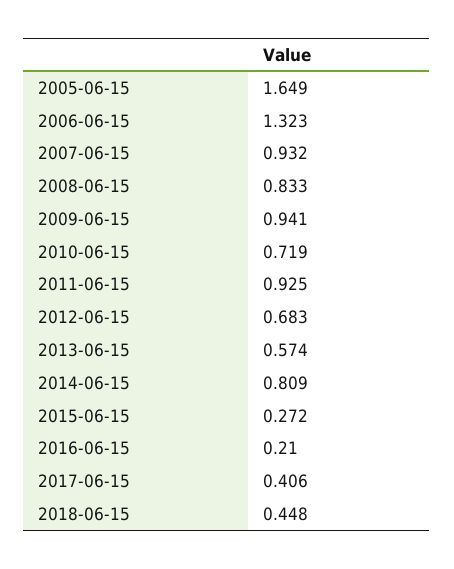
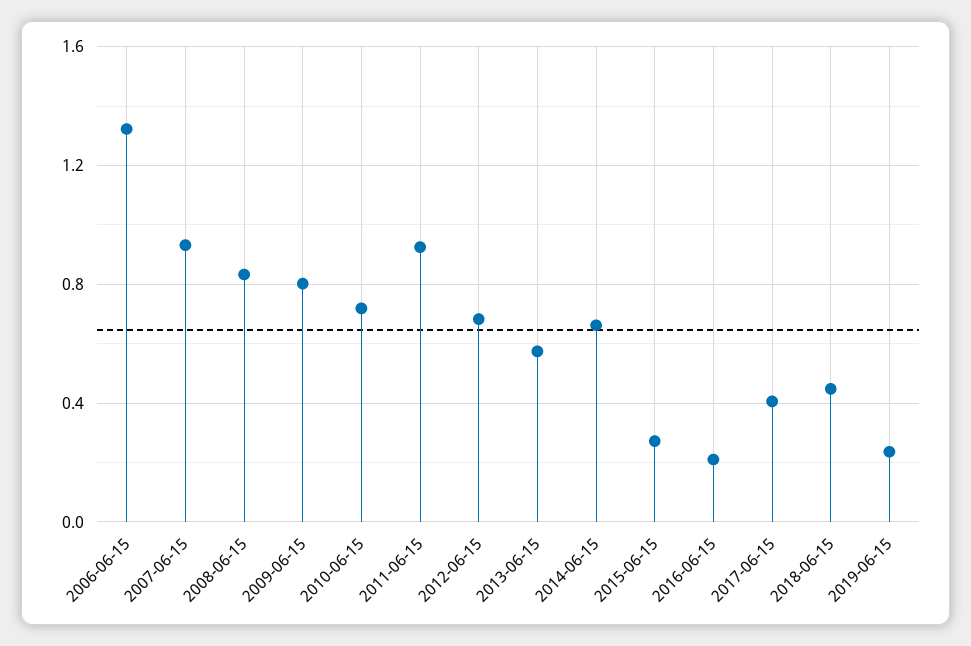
2005-06-15: 1.649 -> none
2009-06-15: 0.941 -> 0.8
2014-06-15: 0.809 -> 0.65
2019-06-15: none -> 0.25

